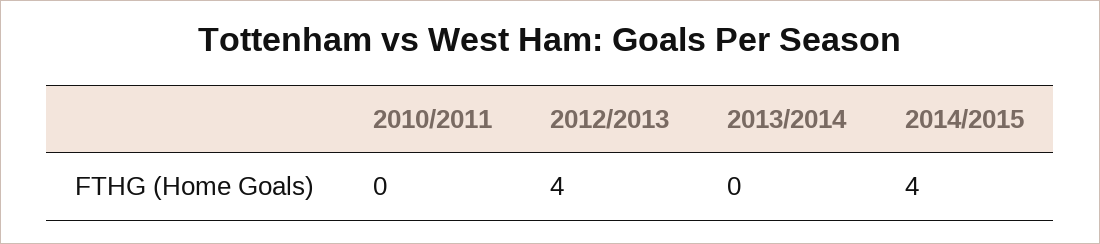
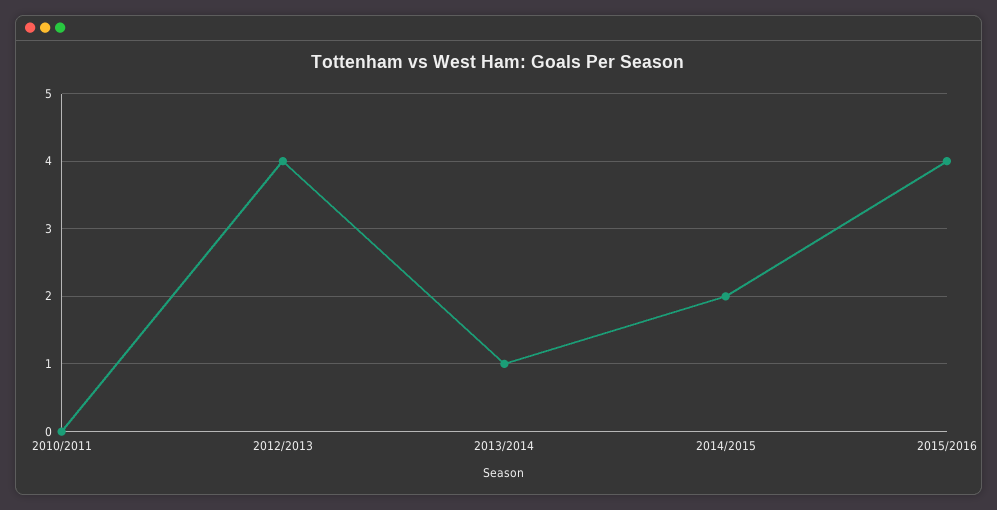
2013/2014: 0 -> 1
2014/2015: 4 -> 2
2015/2016: none -> 4

